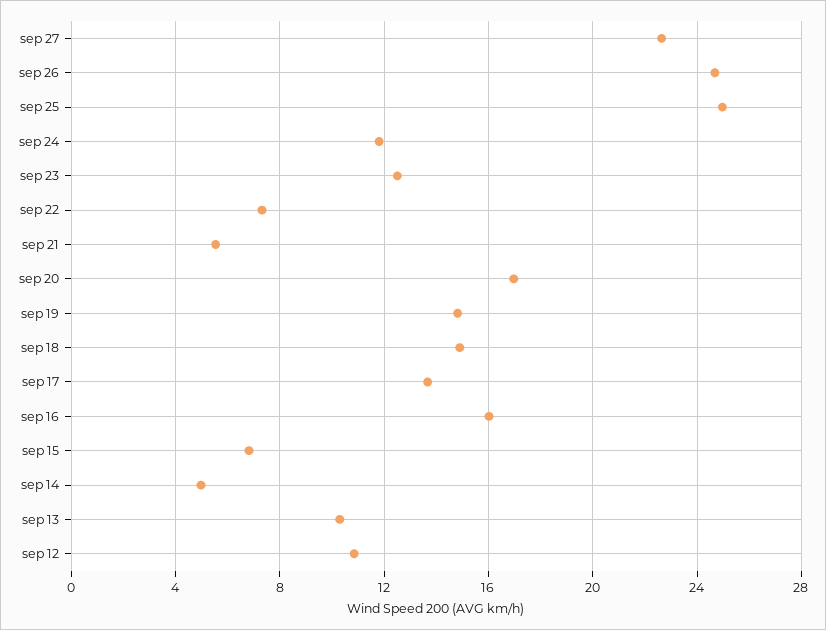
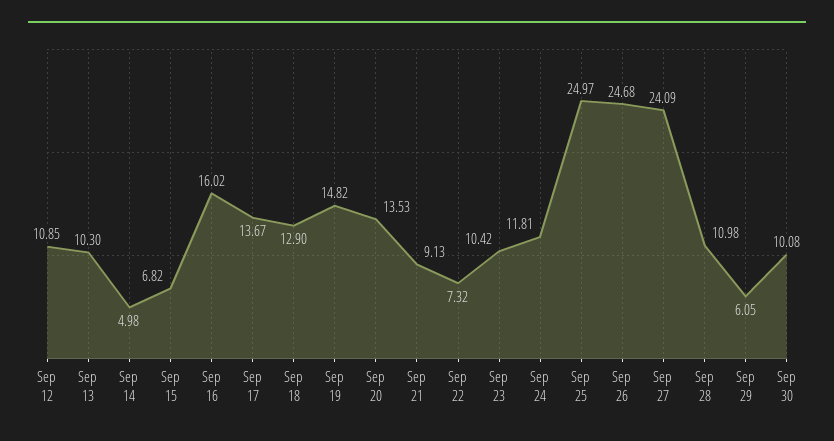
sep 27: 22.5 -> 24.09
sep 23: 12.5 -> 10.42
sep 21: 5.5 -> 9.13
sep 20: 17 -> 13.53
sep 18: 15 -> 12.9
Sep 28: none -> 10.98
Sep 29: none -> 6.05
Sep 30: none -> 10.08

